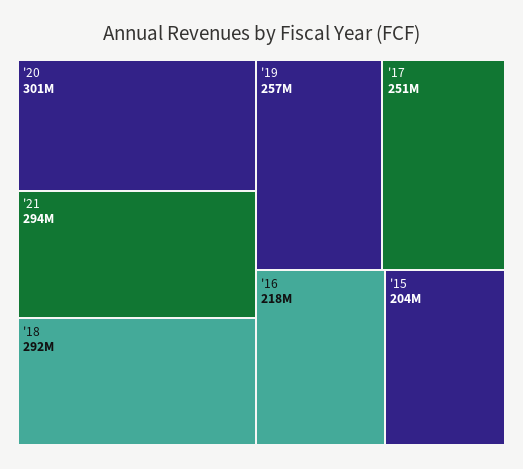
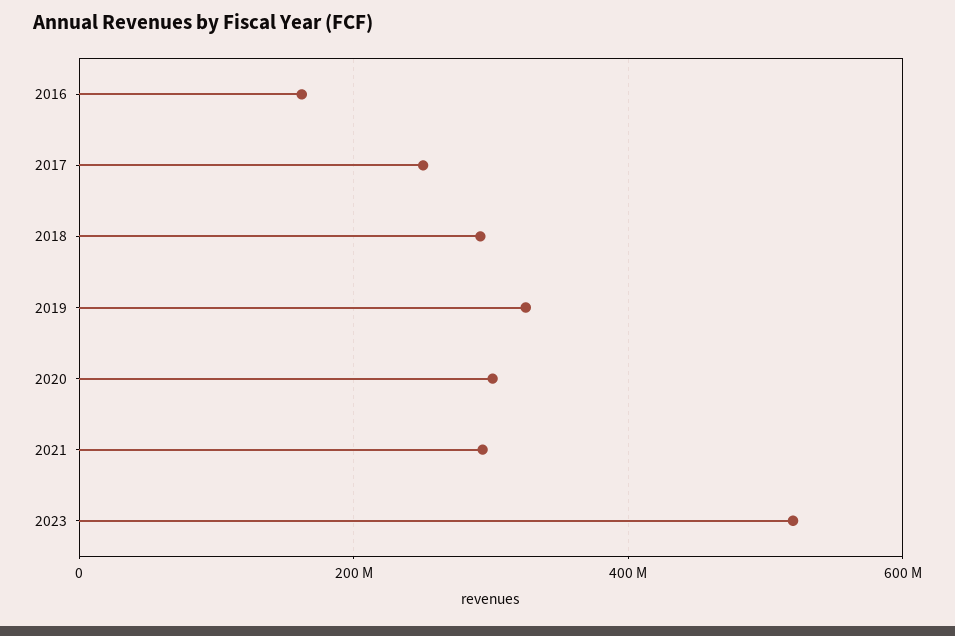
'19: 257000000 -> 320000000
'16: 218000000 -> 160000000
'15: 204000000 -> none
2023: none -> 520000000

